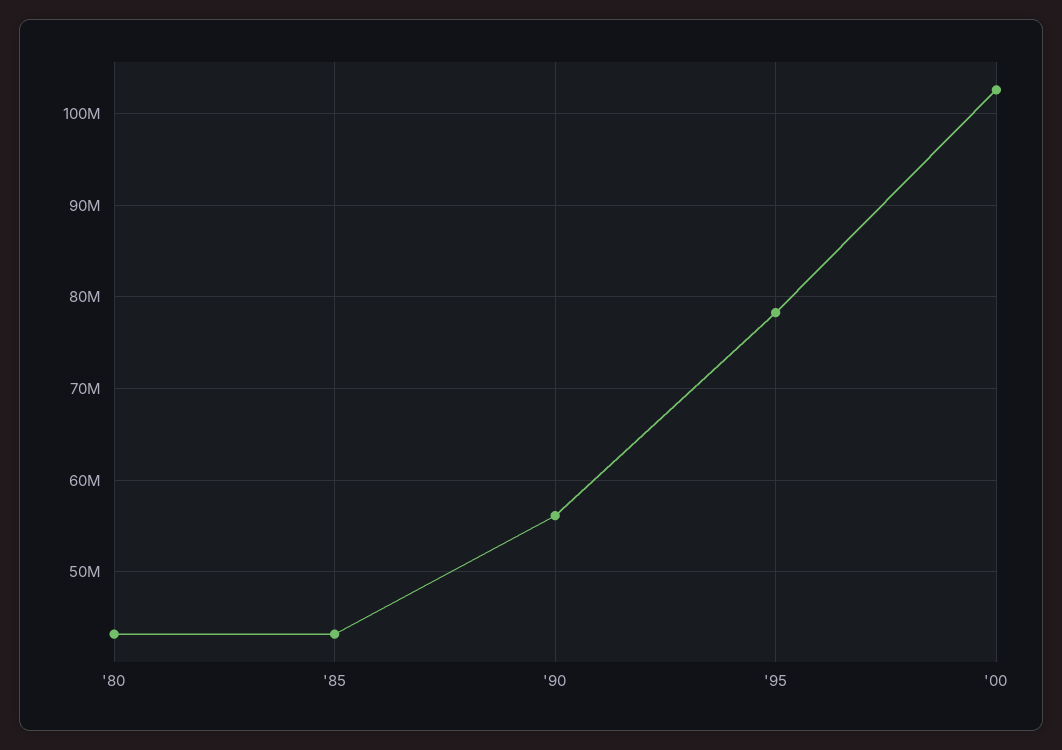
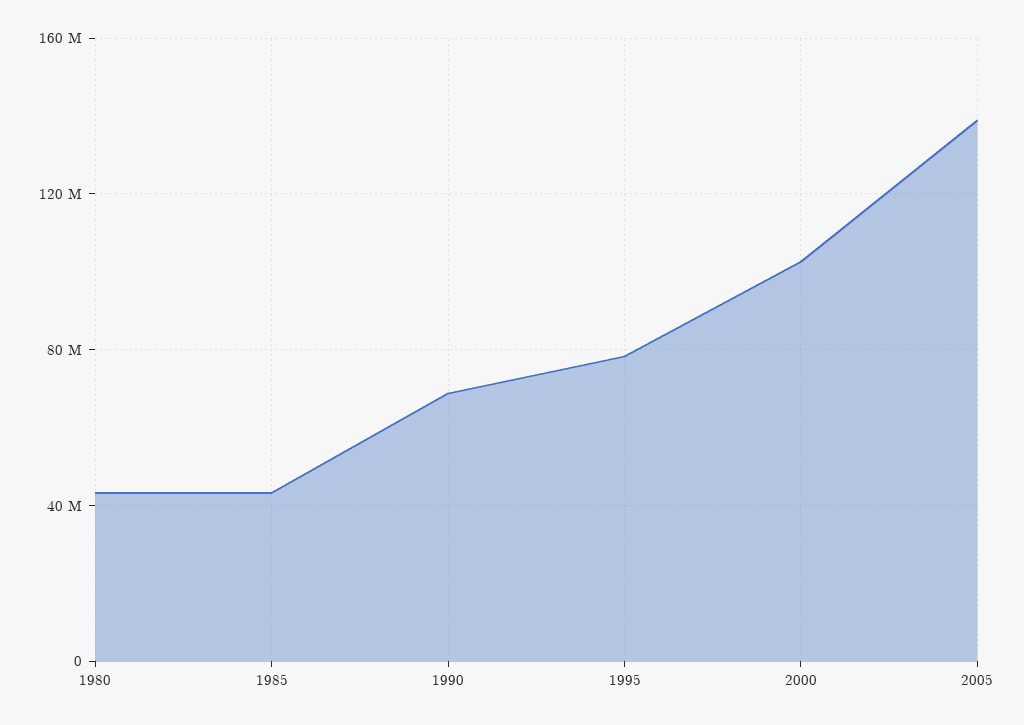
'90: 56000000 -> 70000000
2005: none -> 140000000

